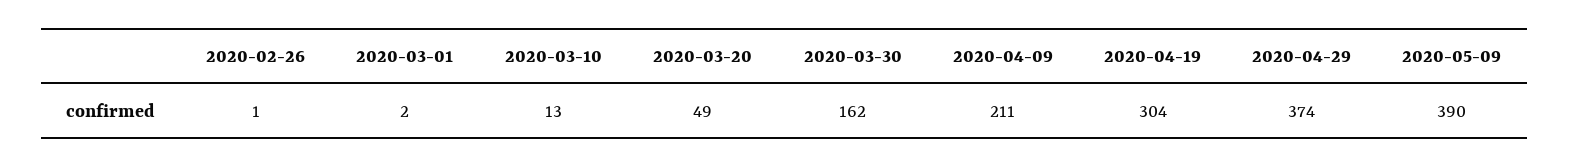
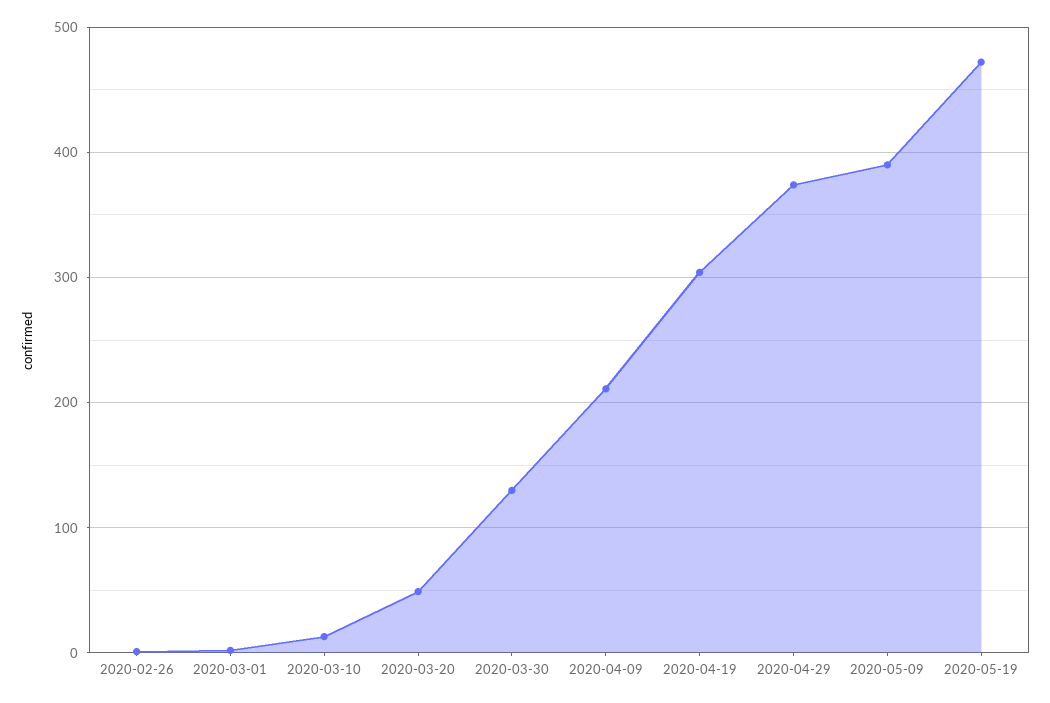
2020-03-30: 162 -> 130
2020-05-19: none -> 470

